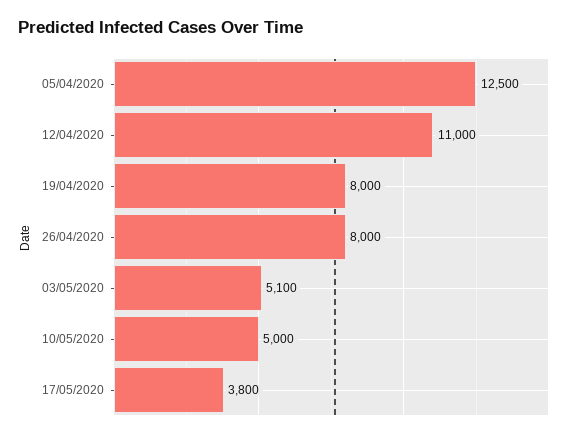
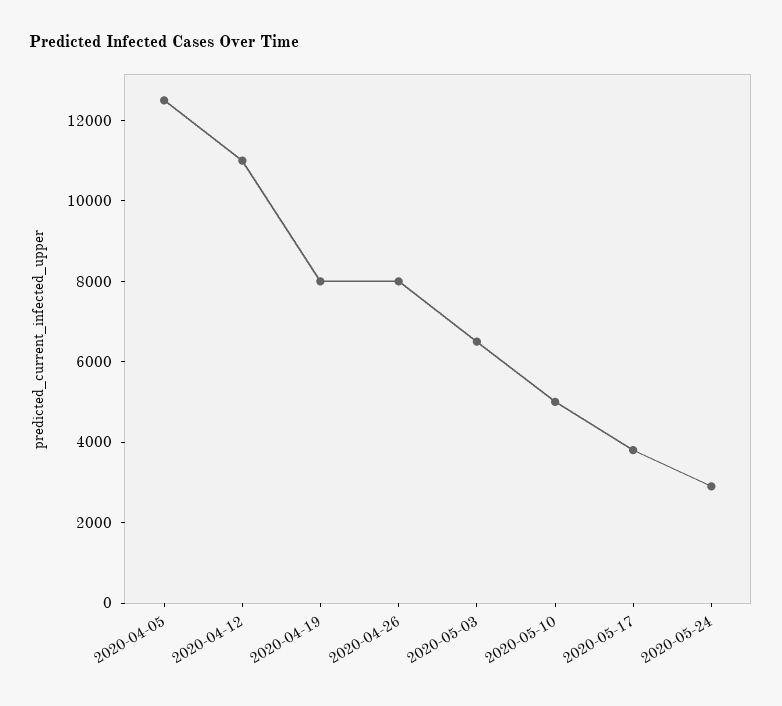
03/05/2020: 5100 -> 6500
2020-05-24: none -> 3000

